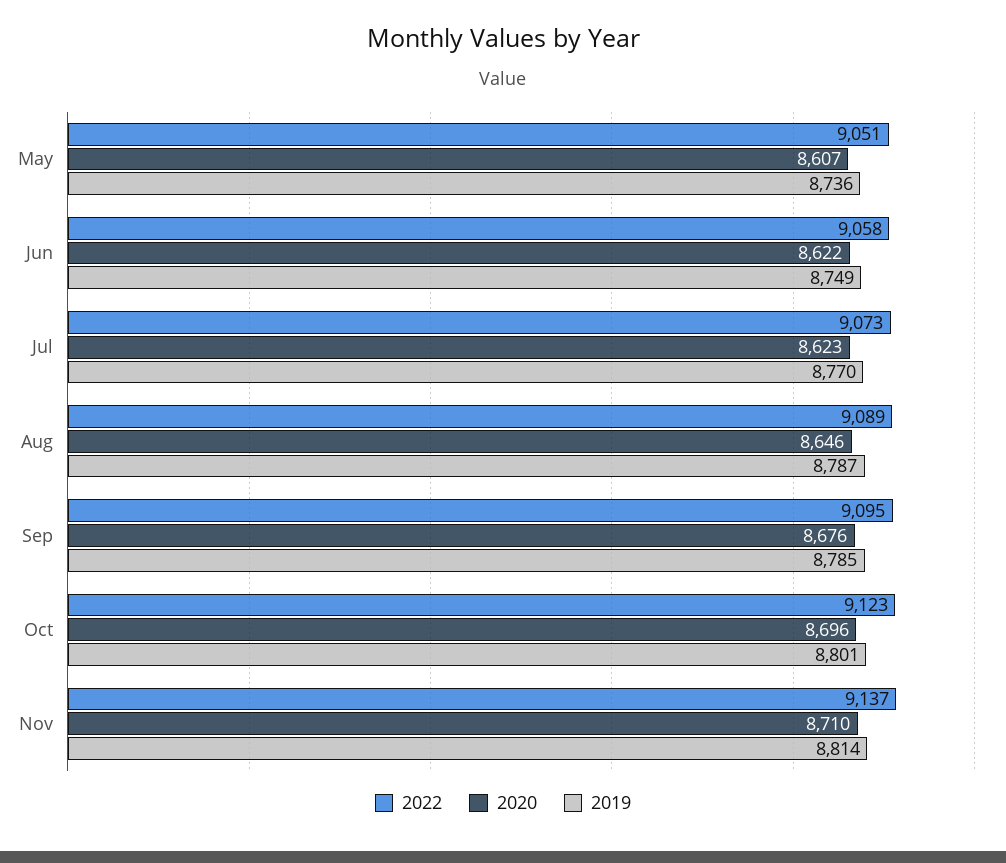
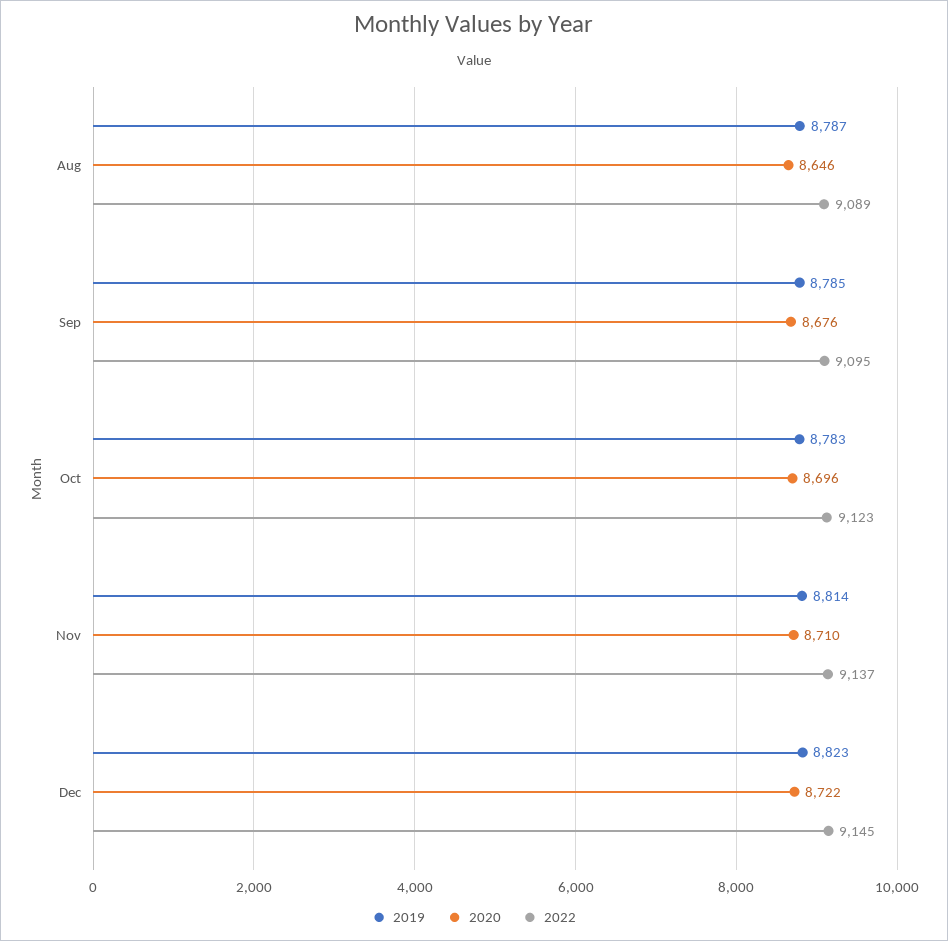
2022, May: 9051 -> none
2020, May: 8607 -> none
2019, May: 8736 -> none
2022, Jun: 9058 -> none
2020, Jun: 8622 -> none
2019, Jun: 8749 -> none
2022, Jul: 9073 -> none
2020, Jul: 8623 -> none
2019, Jul: 8770 -> none
2019, Oct: 8801 -> 8783
2019, Dec: none -> 8823
2020, Dec: none -> 8722
2022, Dec: none -> 9145

